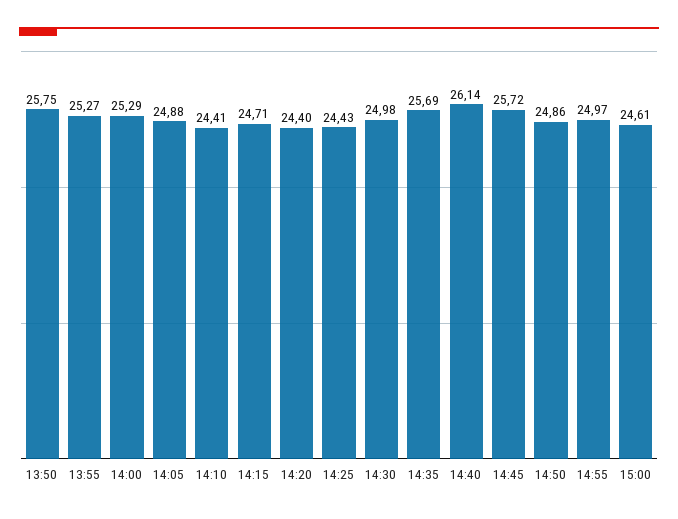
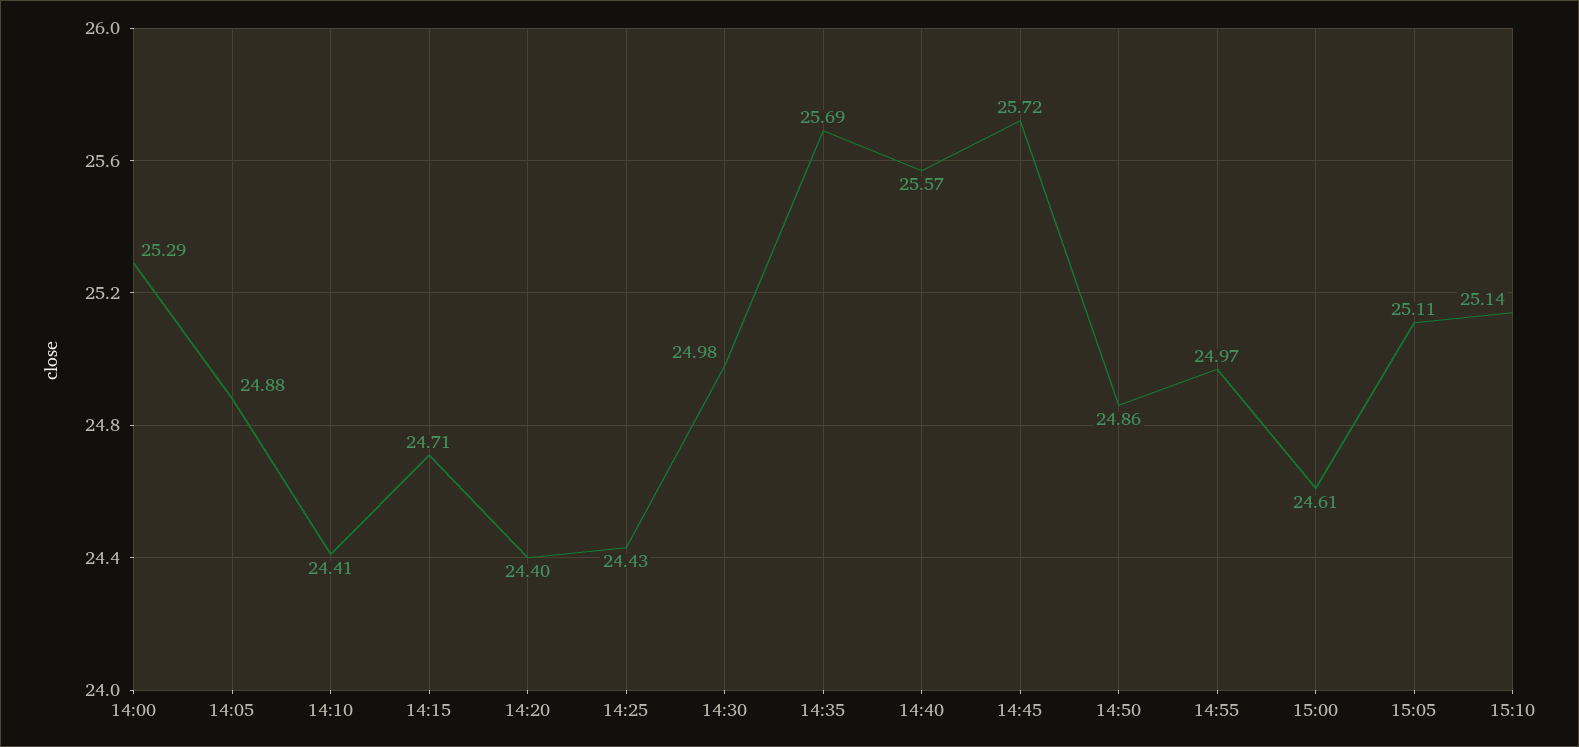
13:50: 25.75 -> none
13:55: 25.27 -> none
14:40: 26.14 -> 25.57
15:05: none -> 25.11
15:10: none -> 25.14

